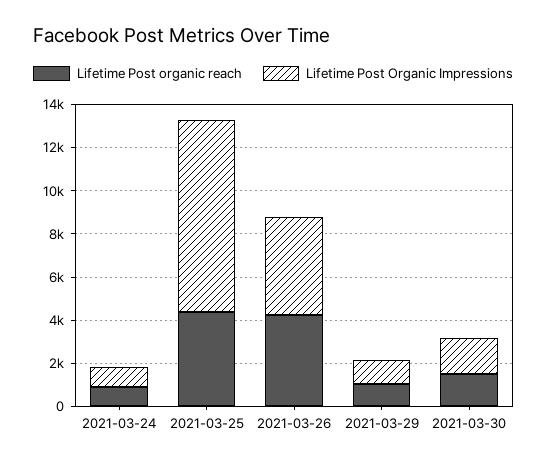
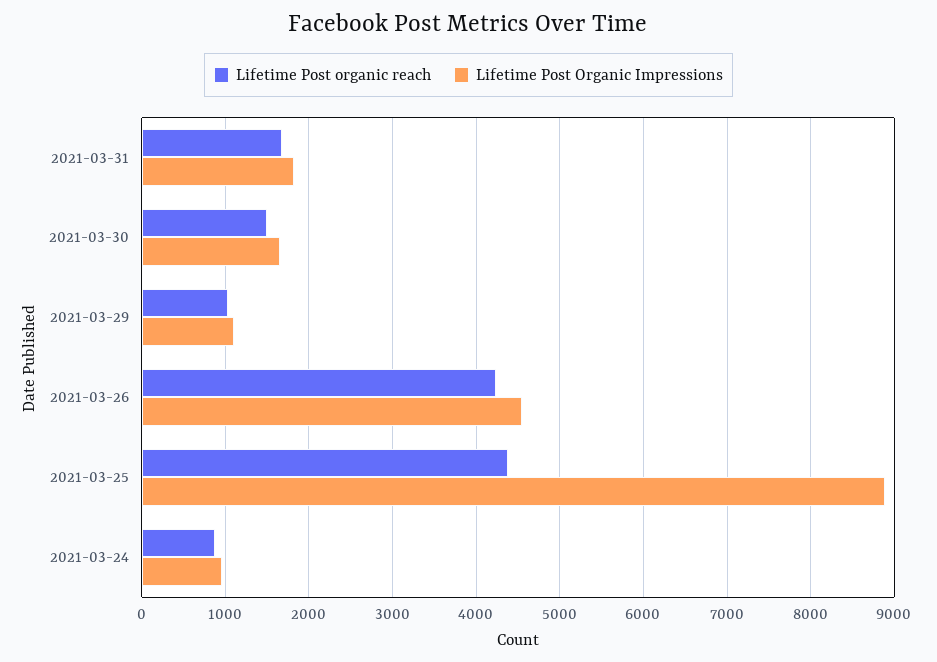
Lifetime Post organic reach, 2021-03-31: none -> 1700
Lifetime Post Organic Impressions, 2021-03-31: none -> 1800

